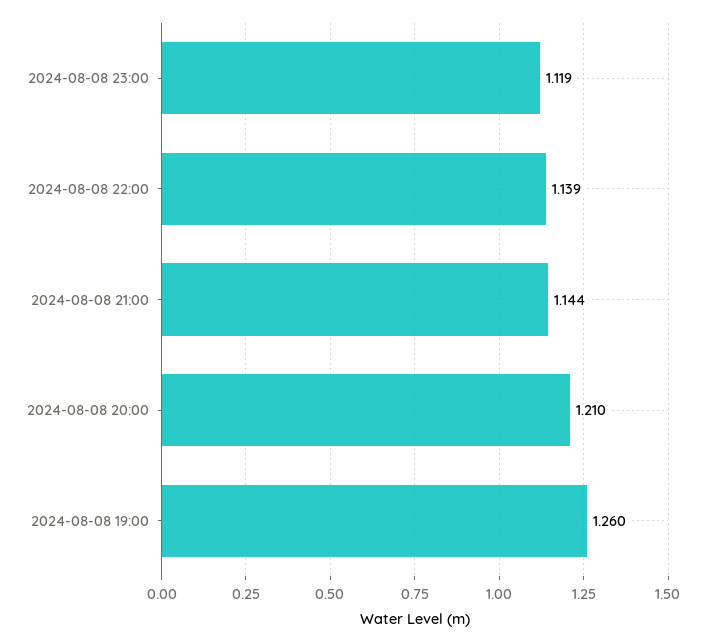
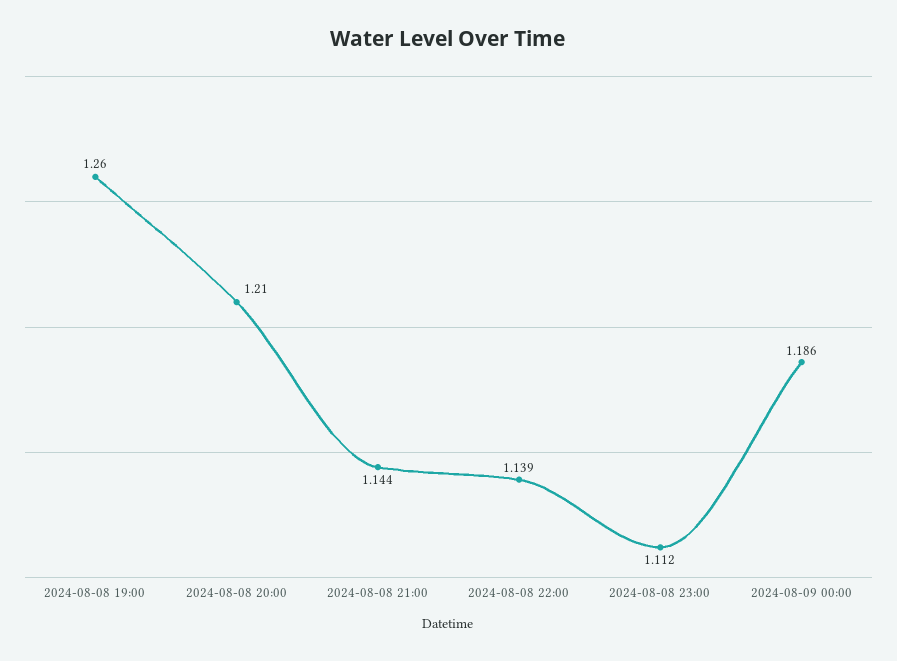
2024-08-08 23:00: 1.119 -> 1.112
2024-08-09 00:00: none -> 1.186

